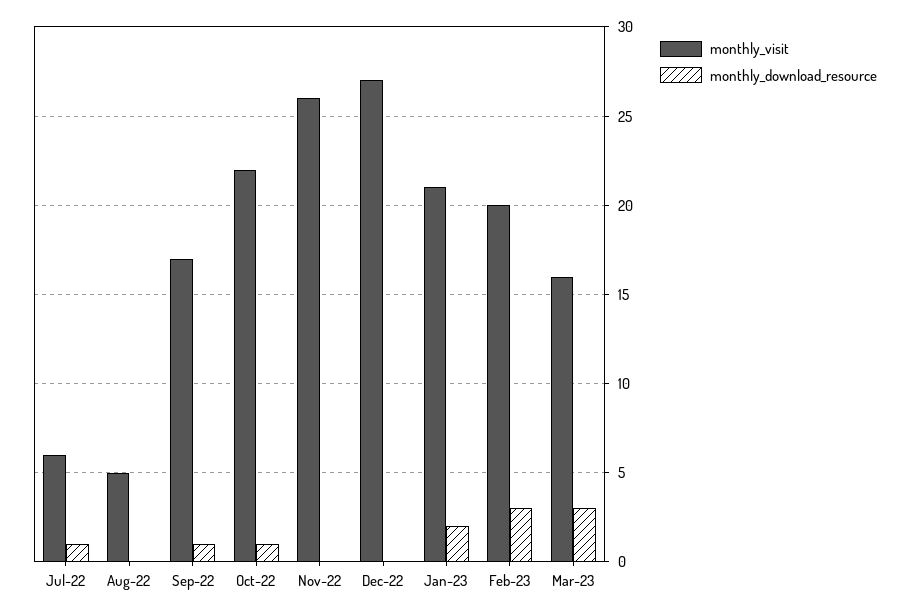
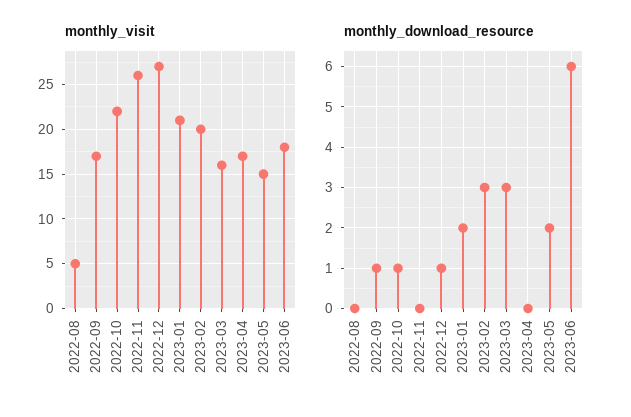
monthly_visit, Jul-22: 6 -> none
monthly_download_resource, Jul-22: 1 -> none
monthly_download_resource, Dec-22: 0 -> 1
monthly_visit, 2023-04: none -> 17
monthly_visit, 2023-05: none -> 15
monthly_visit, 2023-06: none -> 18
monthly_download_resource, 2023-04: none -> 0
monthly_download_resource, 2023-05: none -> 2
monthly_download_resource, 2023-06: none -> 6

